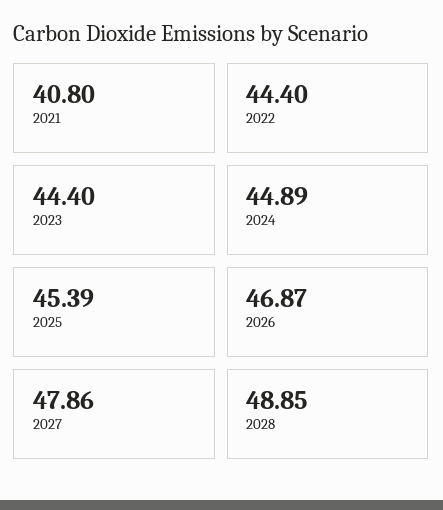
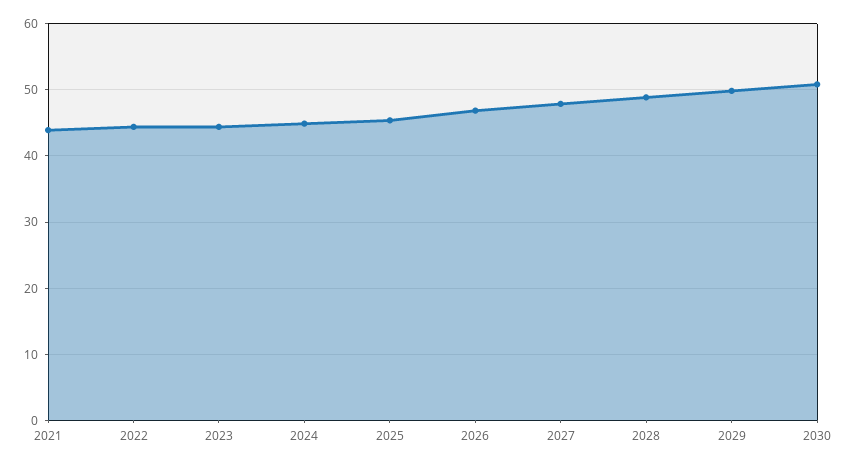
2021: 40.8 -> 44
2029: none -> 50
2030: none -> 51

